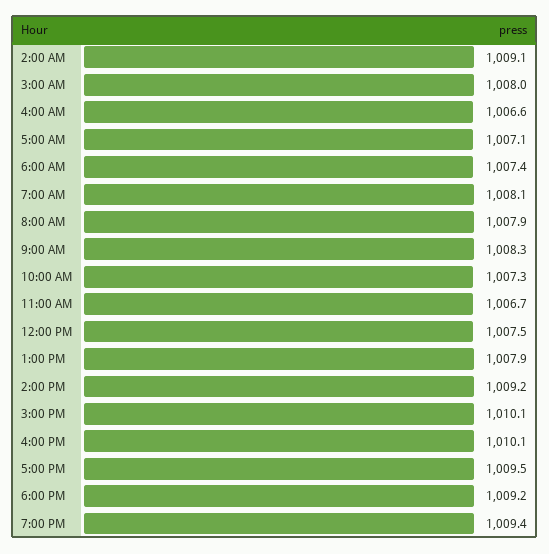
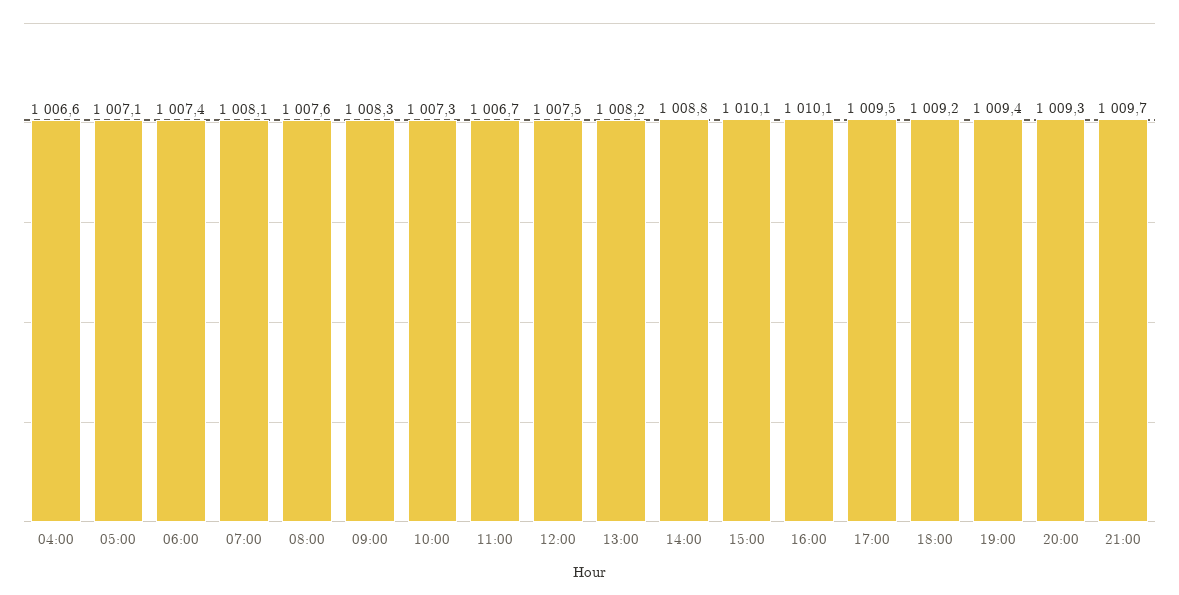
2:00 AM: 1009.1 -> none
3:00 AM: 1008 -> none
8:00 AM: 1007.9 -> 1007.6
1:00 PM: 1007.9 -> 1008.2
2:00 PM: 1009.2 -> 1008.8
20:00: none -> 1009.3
21:00: none -> 1009.7

